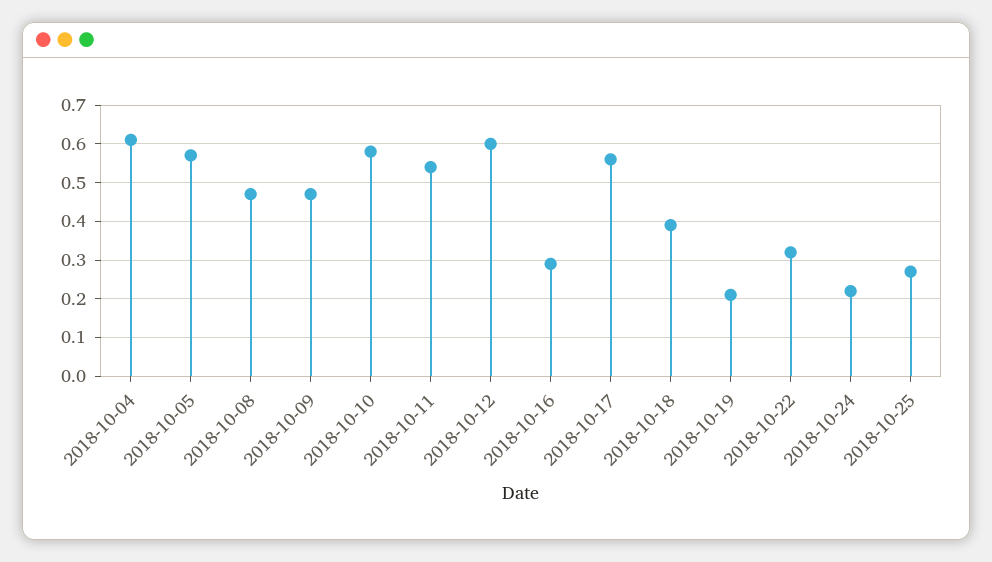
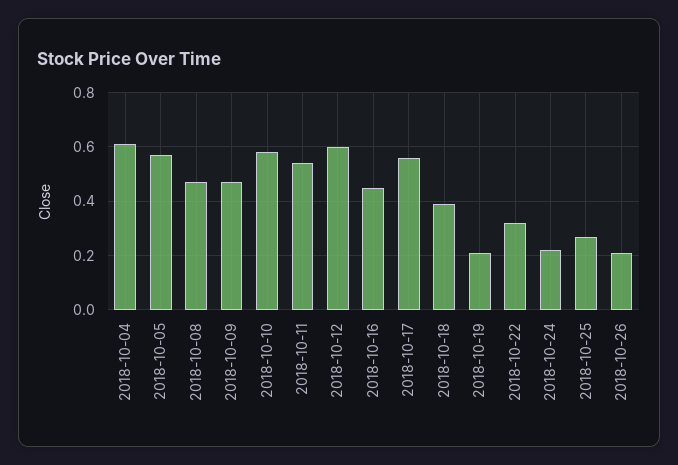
2018-10-16: 0.3 -> 0.45
2018-10-26: none -> 0.2

